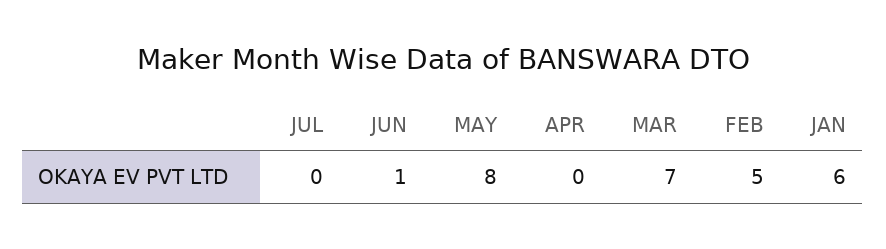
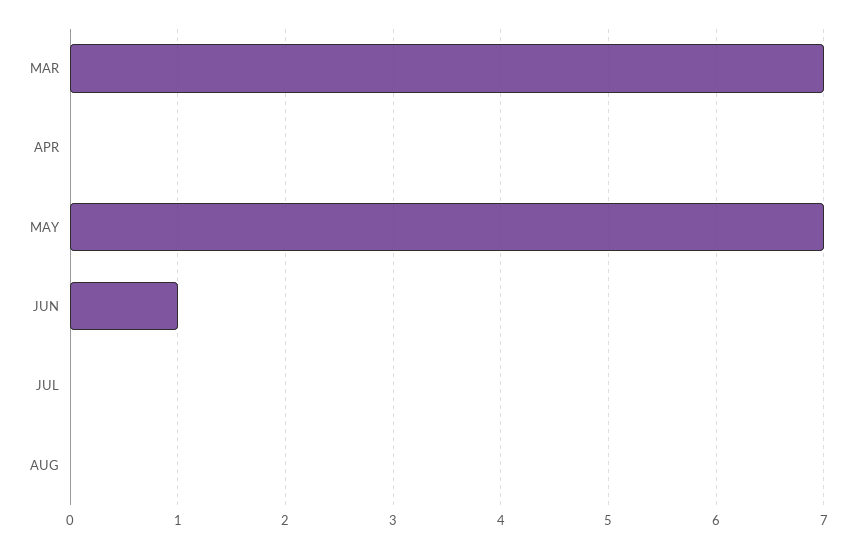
MAY: 8 -> 7
FEB: 5 -> none
JAN: 6 -> none
AUG: none -> 0

